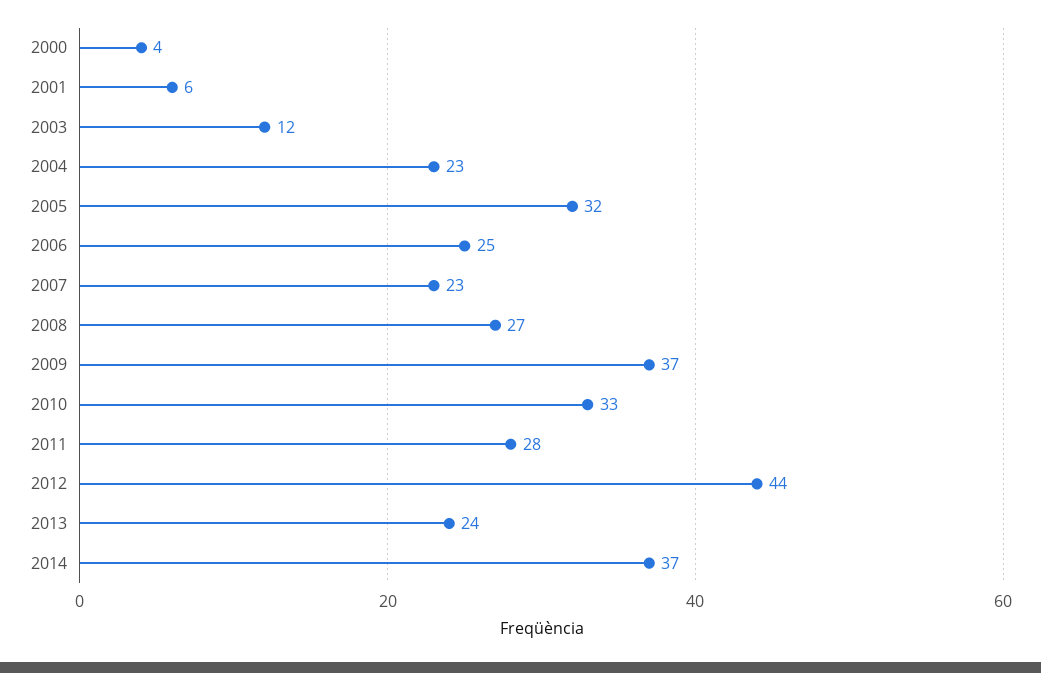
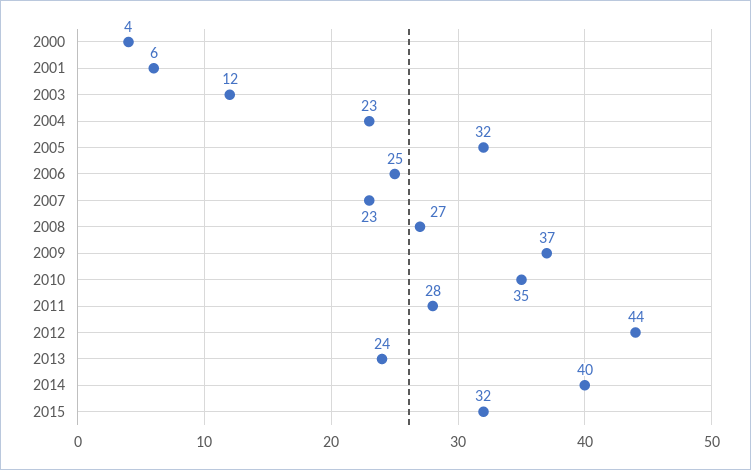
2010: 33 -> 35
2014: 37 -> 40
2015: none -> 32

